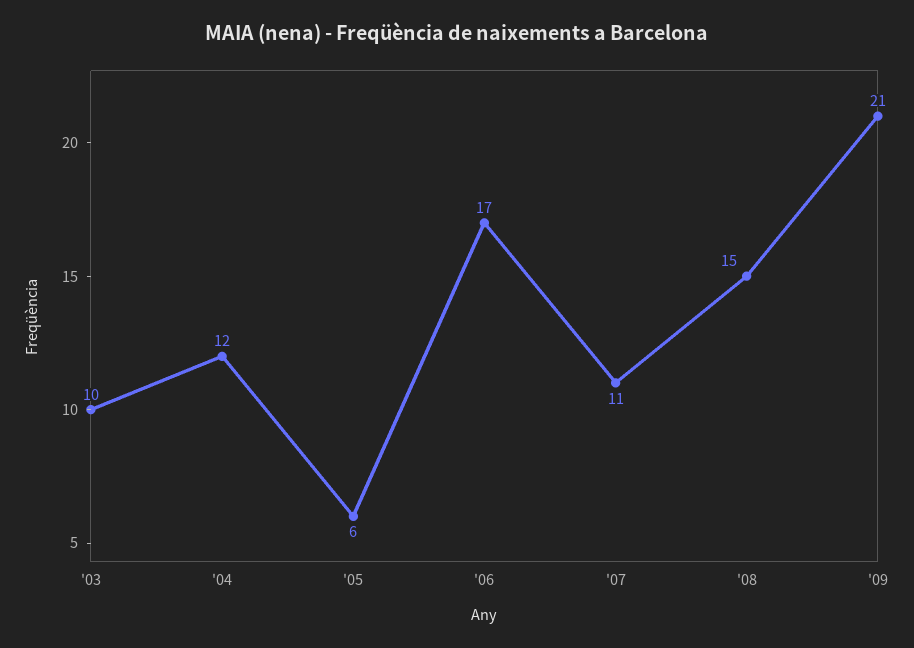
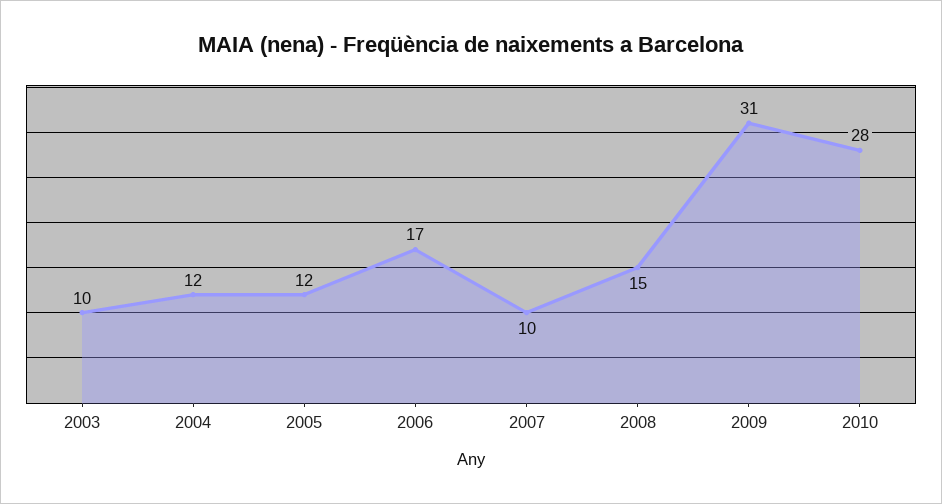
'05: 6 -> 12
'07: 11 -> 10
'09: 21 -> 31
2010: none -> 28

